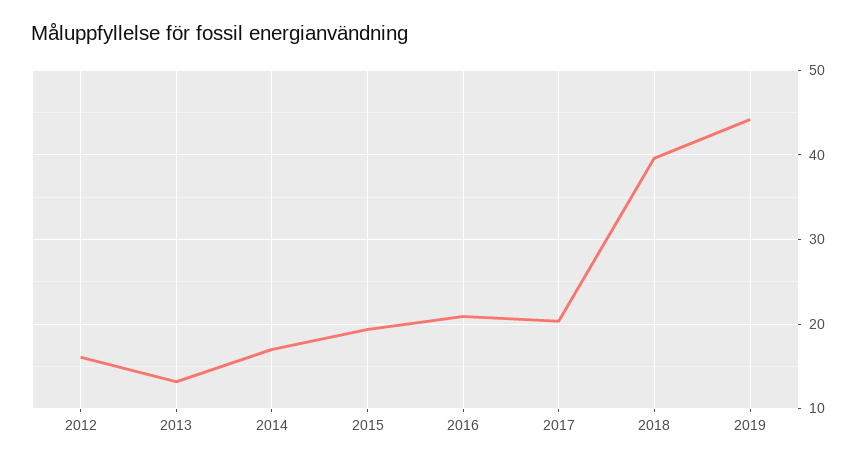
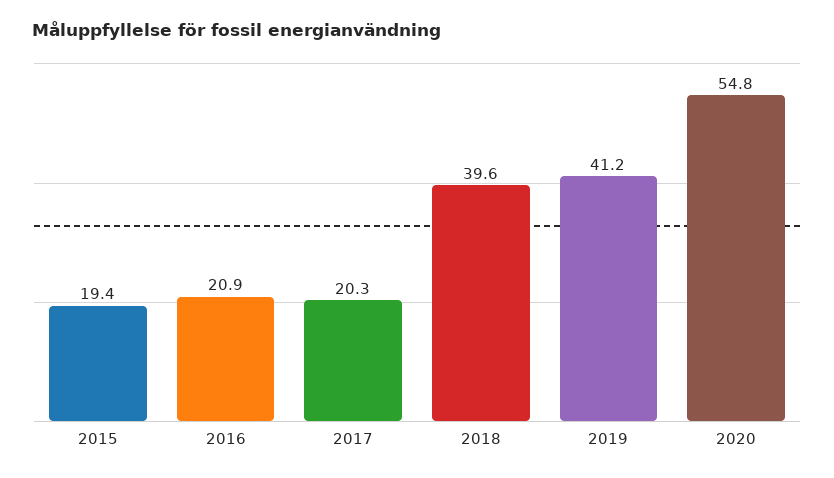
2012: 16 -> none
2013: 13 -> none
2014: 17 -> none
2019: 44 -> 41.2
2020: none -> 54.8

